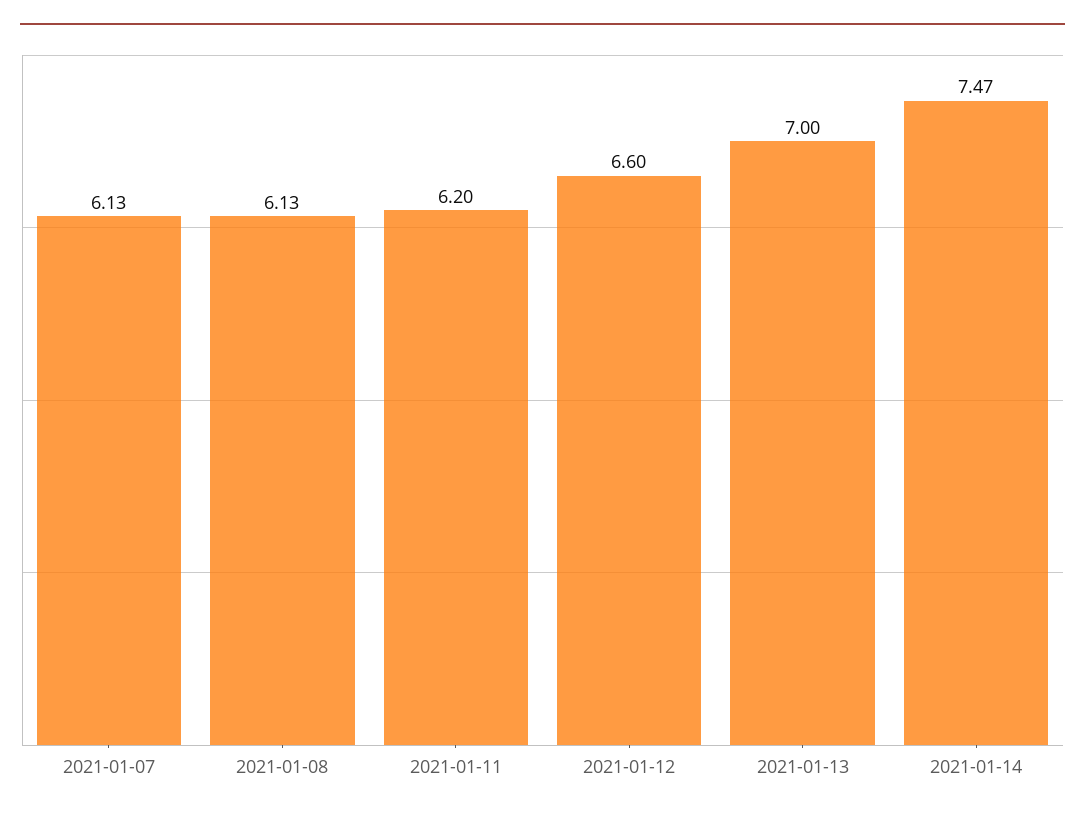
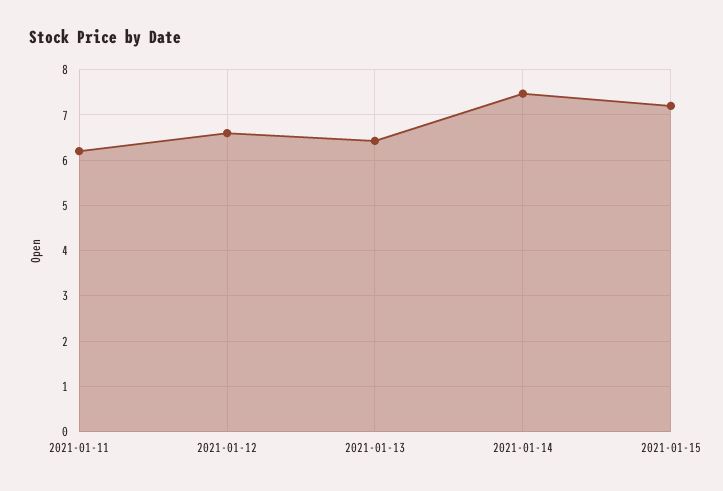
2021-01-07: 6.13 -> none
2021-01-08: 6.13 -> none
2021-01-13: 7 -> 6.4
2021-01-15: none -> 7.2

